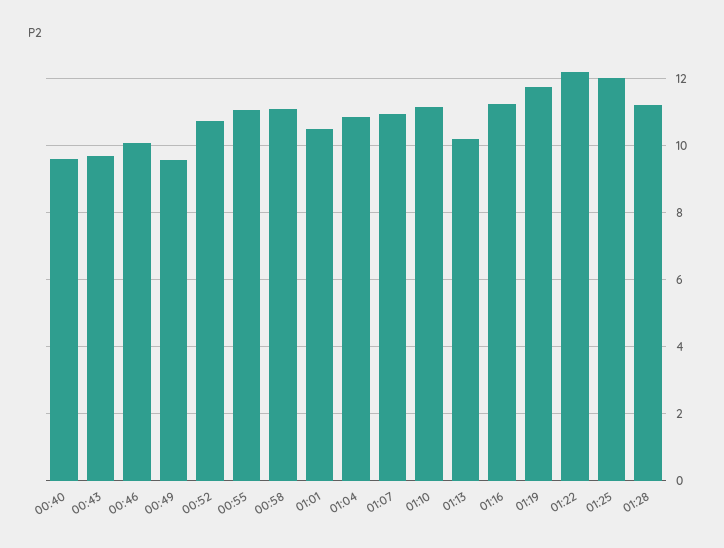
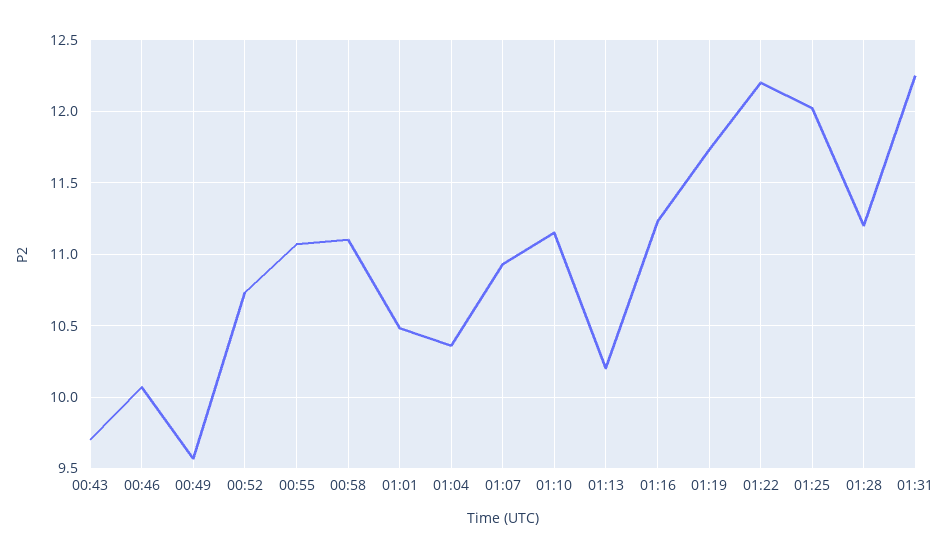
00:40: 9.6 -> none
01:04: 10.8 -> 10.35
01:31: none -> 12.25

